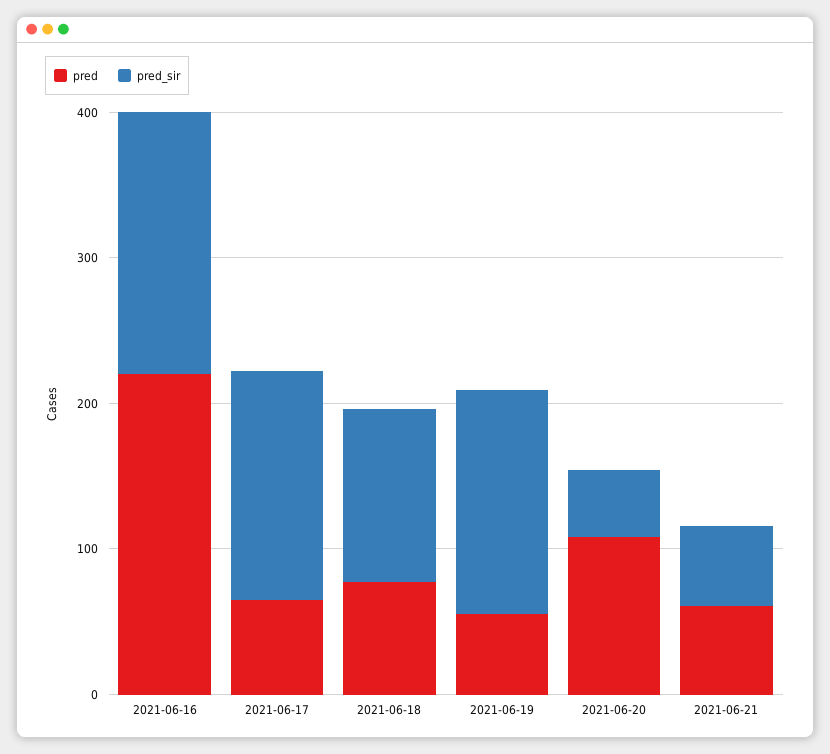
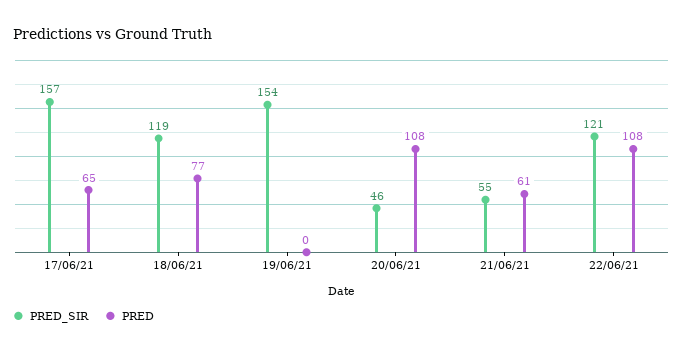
pred, 2021-06-16: 220 -> none
pred_sir, 2021-06-16: 180 -> none
pred, 2021-06-19: 60 -> 0
pred_sir, 22/06/21: none -> 121
pred, 22/06/21: none -> 108

